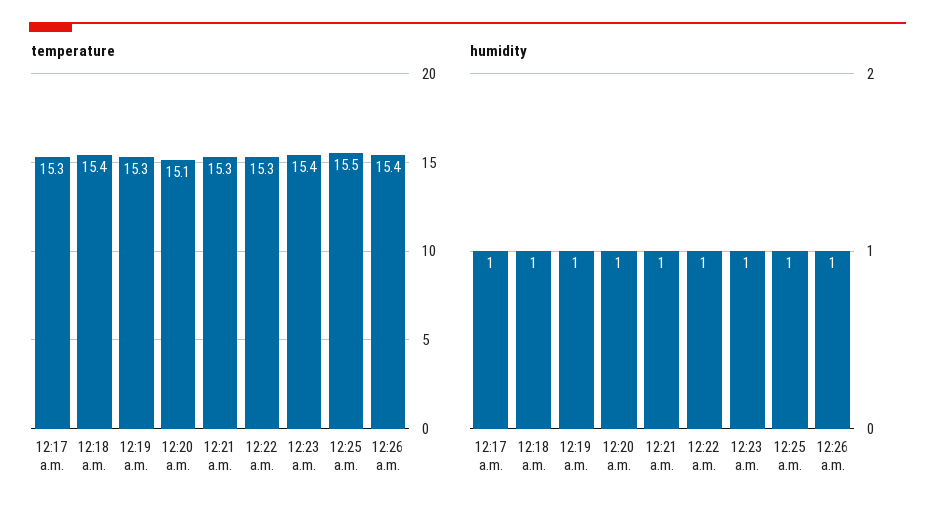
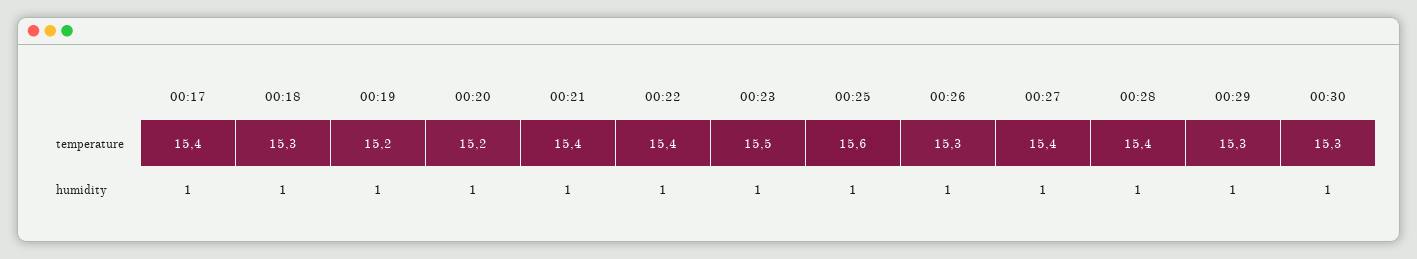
temperature, 12:17 a.m.: 15.3 -> 15.4
temperature, 12:18 a.m.: 15.4 -> 15.3
temperature, 12:19 a.m.: 15.3 -> 15.2
temperature, 12:20 a.m.: 15.1 -> 15.2
temperature, 12:21 a.m.: 15.3 -> 15.4
temperature, 12:22 a.m.: 15.3 -> 15.4
temperature, 12:23 a.m.: 15.4 -> 15.5
temperature, 12:25 a.m.: 15.5 -> 15.6
temperature, 12:26 a.m.: 15.4 -> 15.3
temperature, 00:27: none -> 15.4
temperature, 00:28: none -> 15.4
temperature, 00:29: none -> 15.3
temperature, 00:30: none -> 15.3
humidity, 00:27: none -> 1
humidity, 00:28: none -> 1
humidity, 00:29: none -> 1
humidity, 00:30: none -> 1

